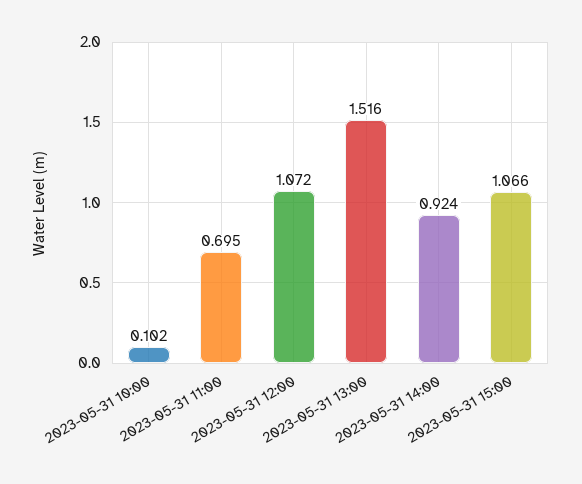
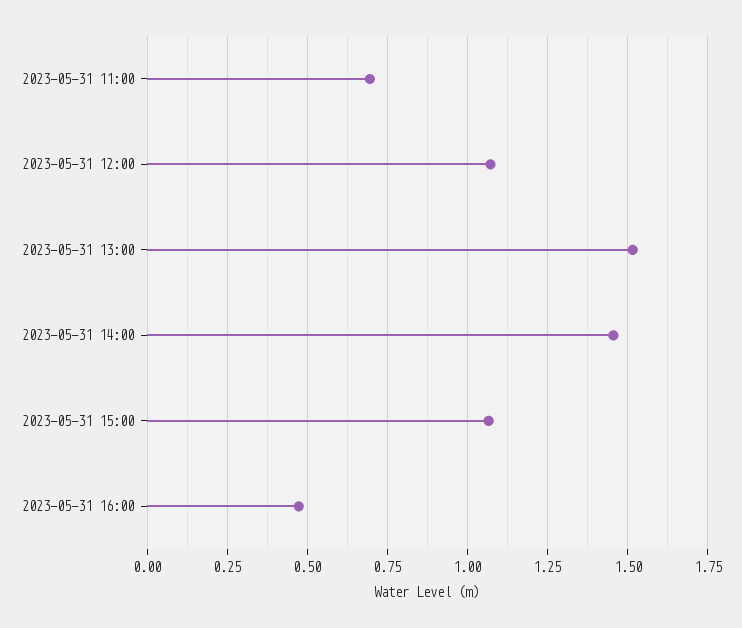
2023-05-31 10:00: 0.102 -> none
2023-05-31 14:00: 0.924 -> 1.45
2023-05-31 16:00: none -> 0.475

